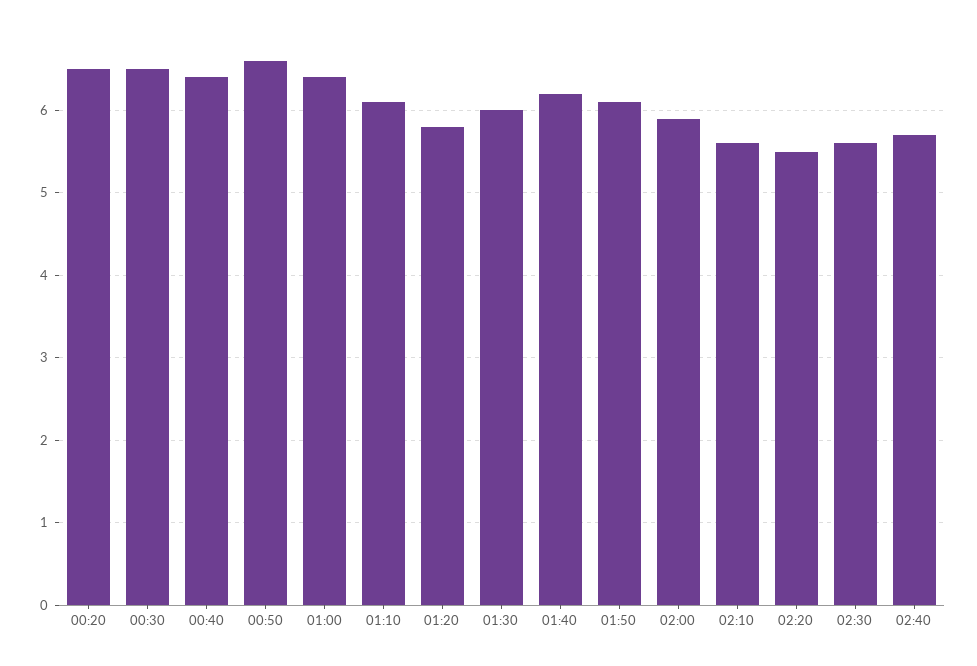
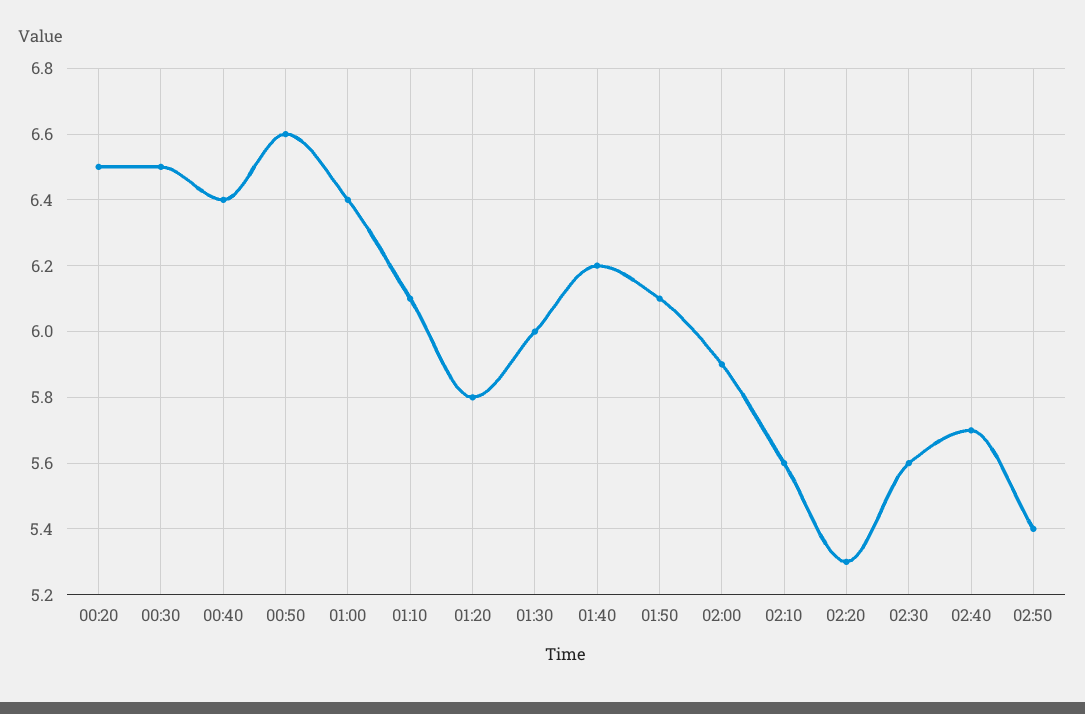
02:20: 5.5 -> 5.3
02:50: none -> 5.4

